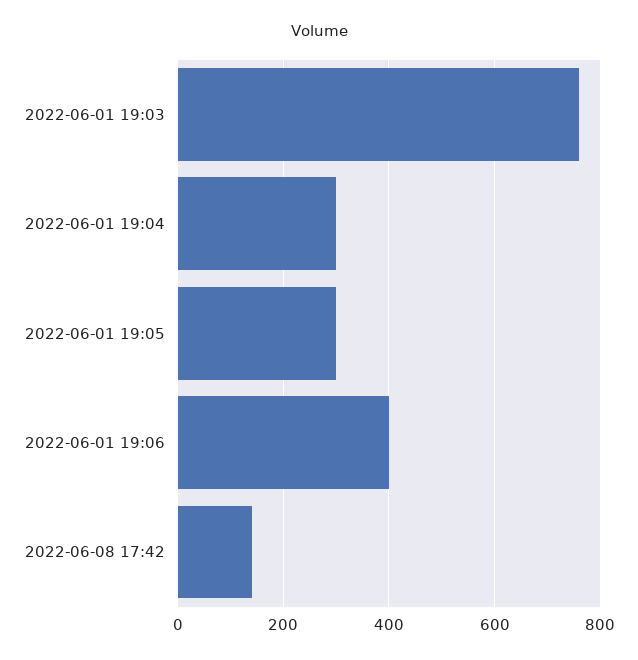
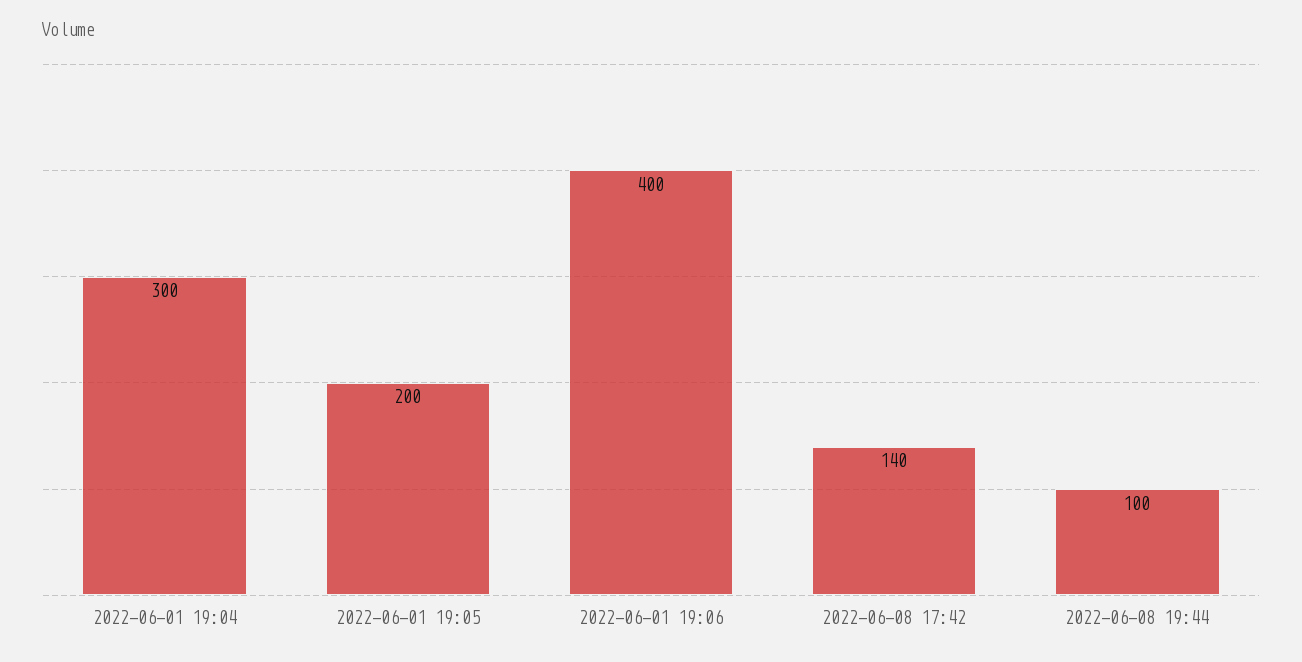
2022-06-01 19:03: 760 -> none
2022-06-01 19:05: 300 -> 200
2022-06-08 19:44: none -> 100

